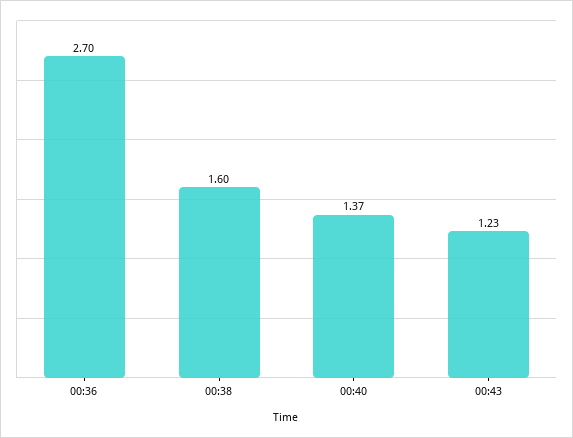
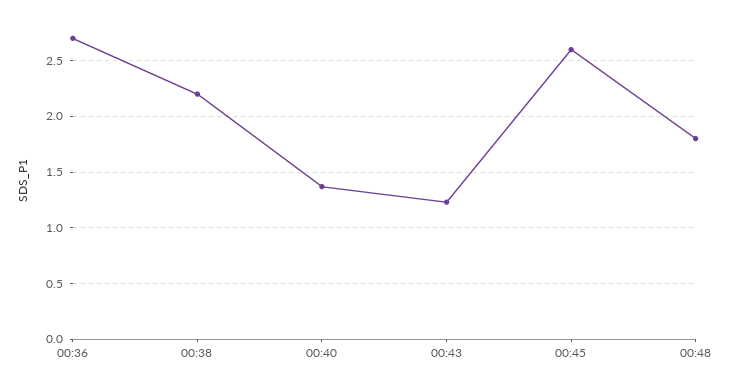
00:38: 1.6 -> 2.2
00:45: none -> 2.6
00:48: none -> 1.8

